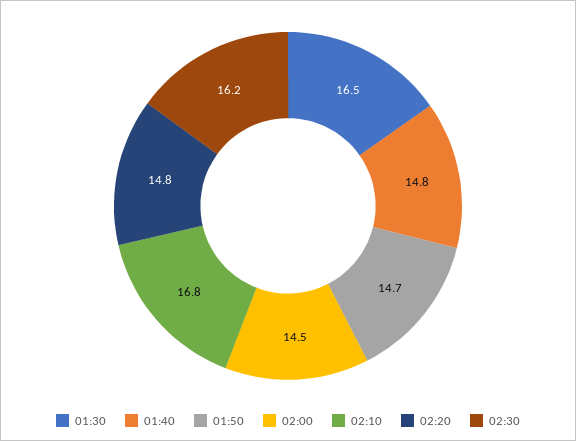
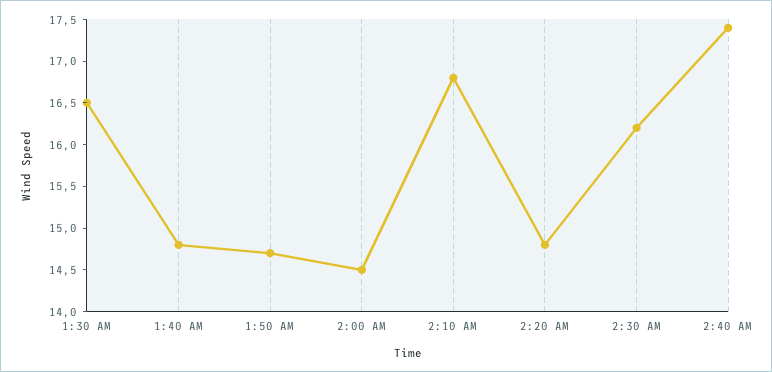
2:40 AM: none -> 17.4

